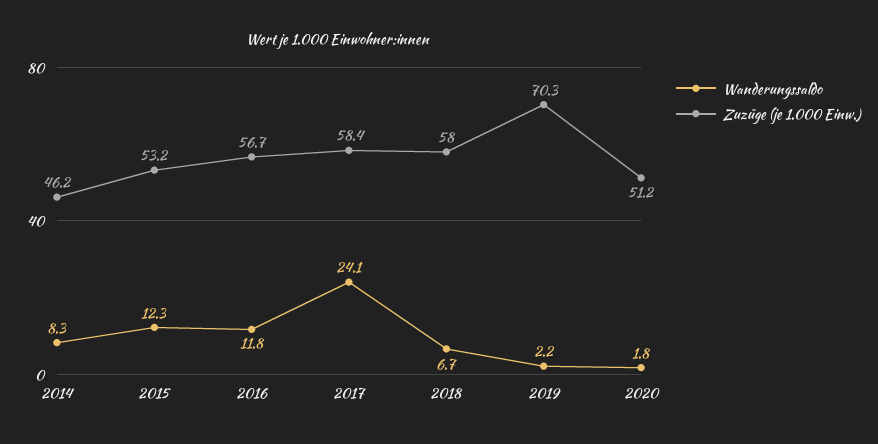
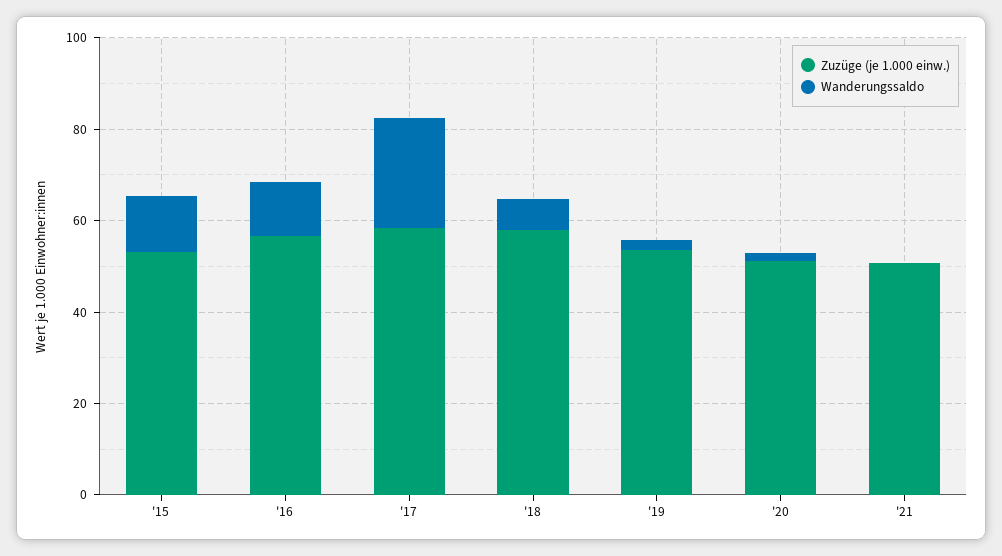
Wanderungssaldo, 2014: 8.3 -> none
Zuzüge (je 1.000 Einw.), 2014: 46.2 -> none
Zuzüge (je 1.000 Einw.), 2019: 70.3 -> 55
Zuzüge (je 1.000 Einw.), '21: none -> 50
Wanderungssaldo, '21: none -> 0

